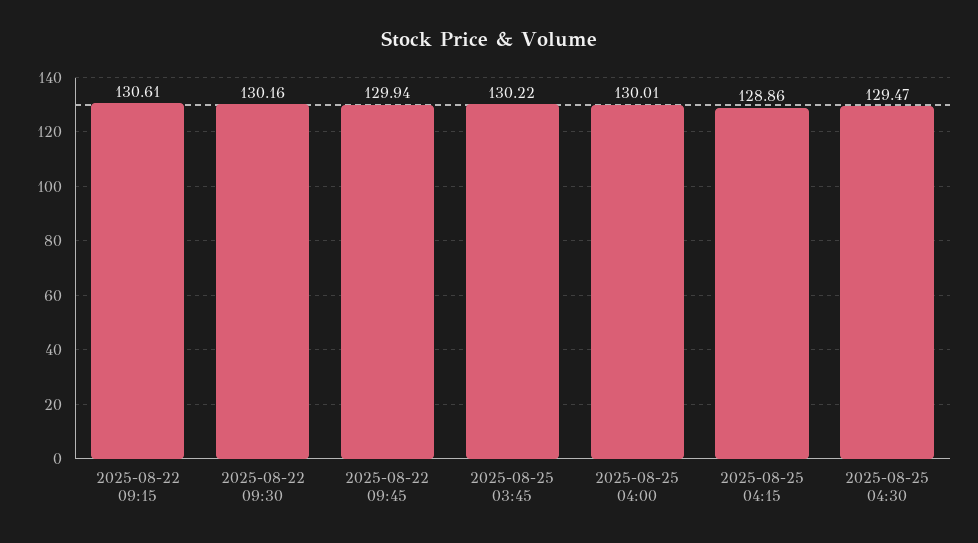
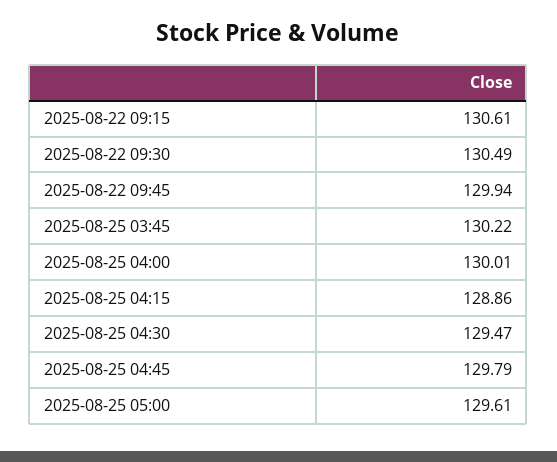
2025-08-22 09:30: 130.16 -> 130.49
2025-08-25 04:45: none -> 129.79
2025-08-25 05:00: none -> 129.61

